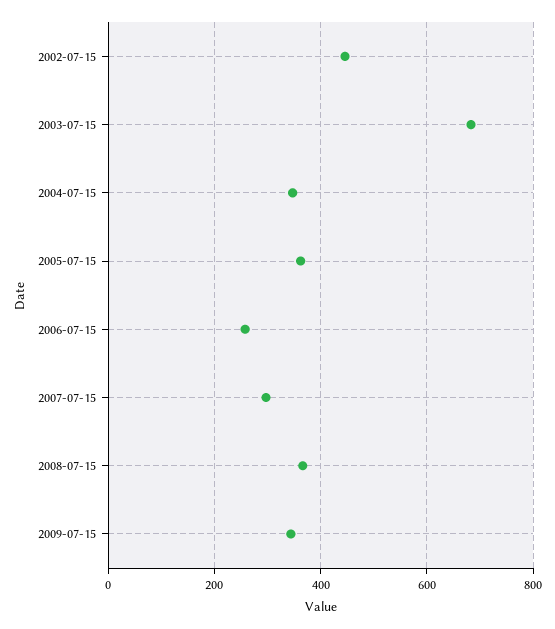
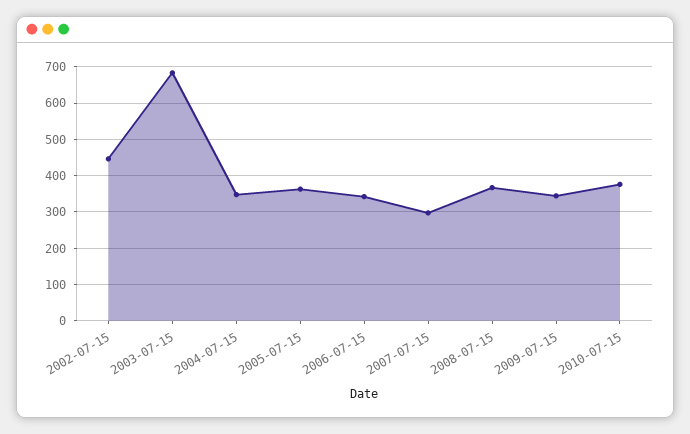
2006-07-15: 260 -> 340
2010-07-15: none -> 380

